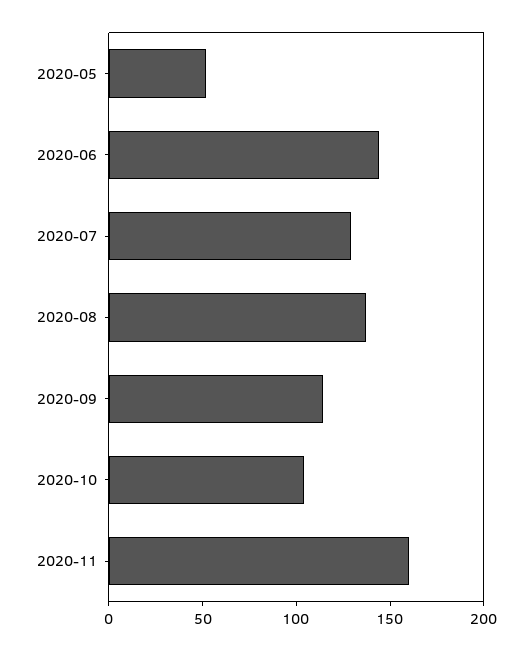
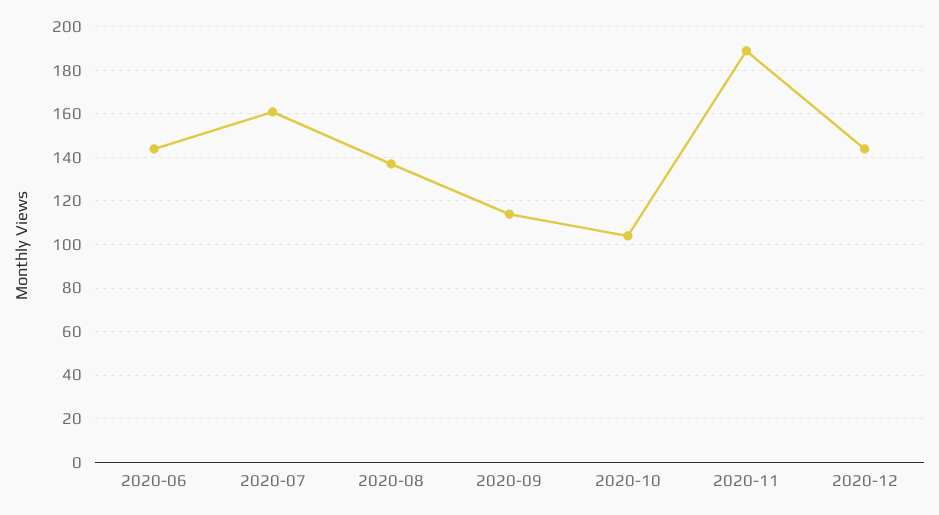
2020-05: 50 -> none
2020-07: 130 -> 160
2020-11: 160 -> 190
2020-12: none -> 145

